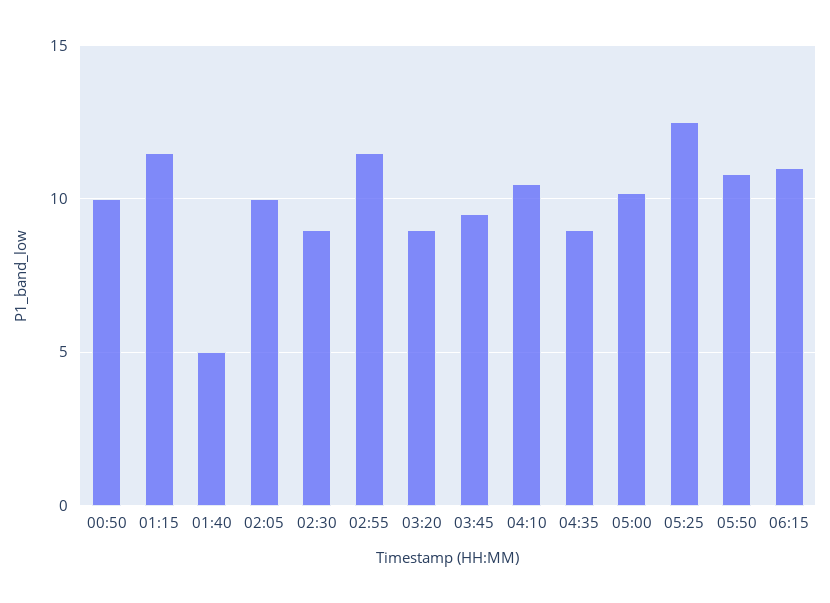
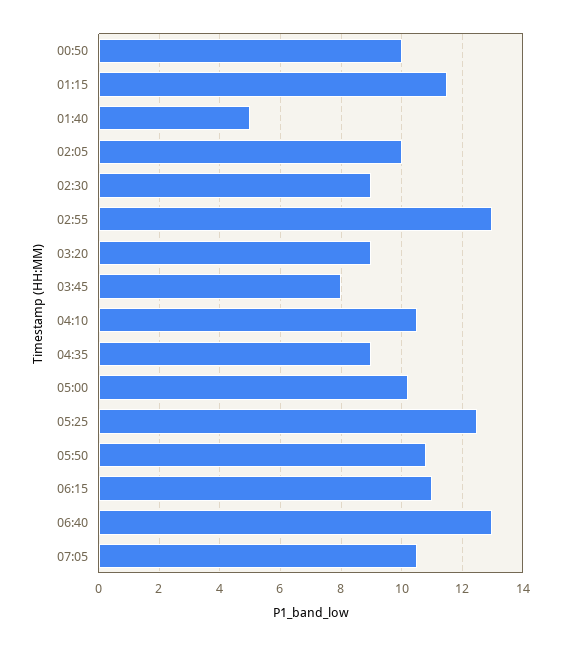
02:55: 11.5 -> 13
03:45: 9.5 -> 8
06:40: none -> 13
07:05: none -> 10.5

